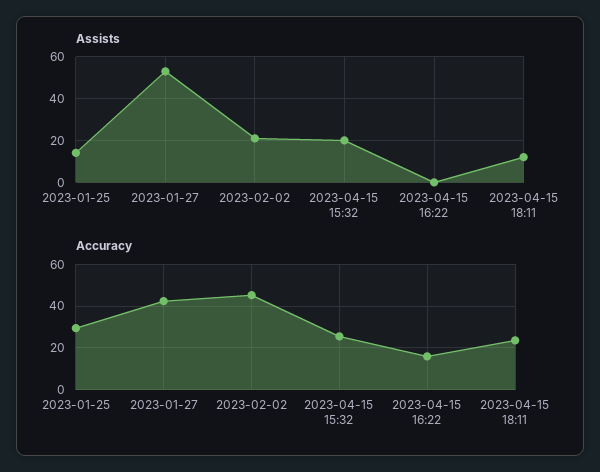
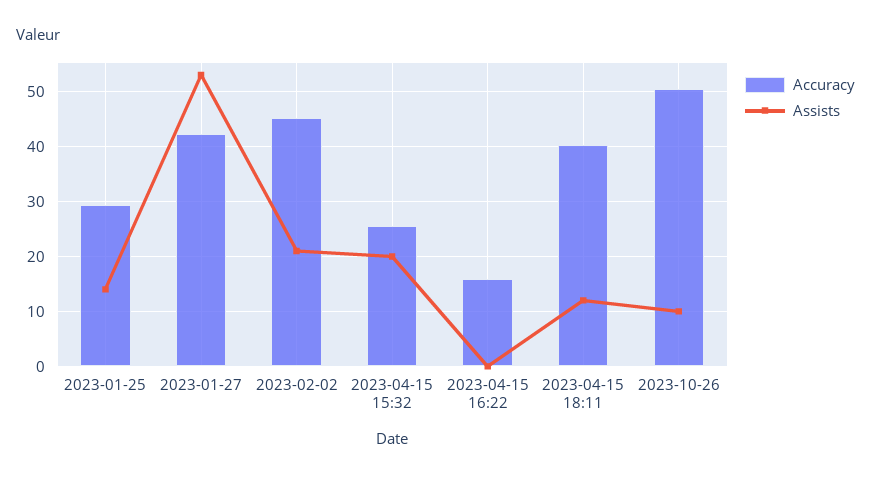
Accuracy, 2023-04-15 18:11: 25 -> 40
Accuracy, 2023-10-26: none -> 50
Assists, 2023-10-26: none -> 10

